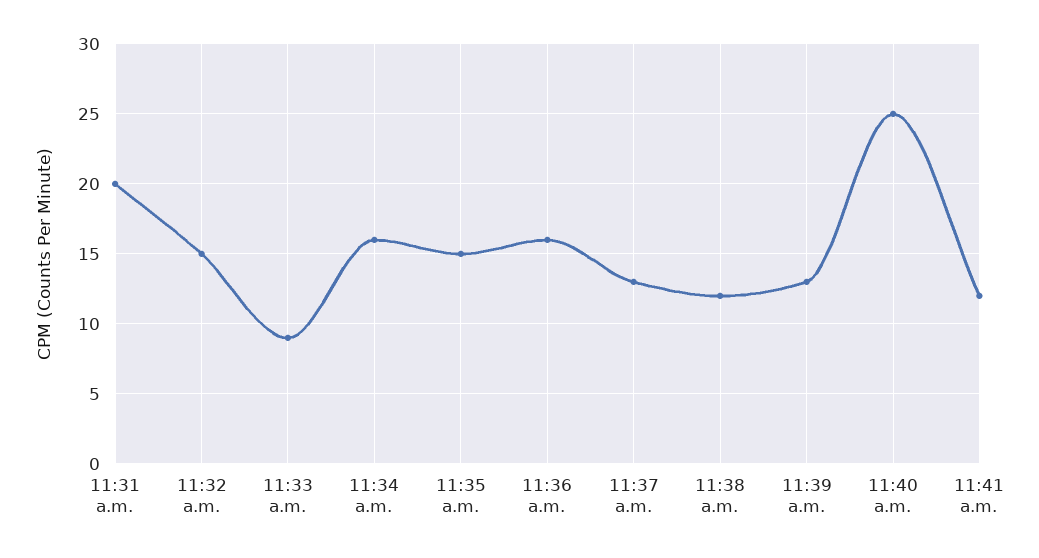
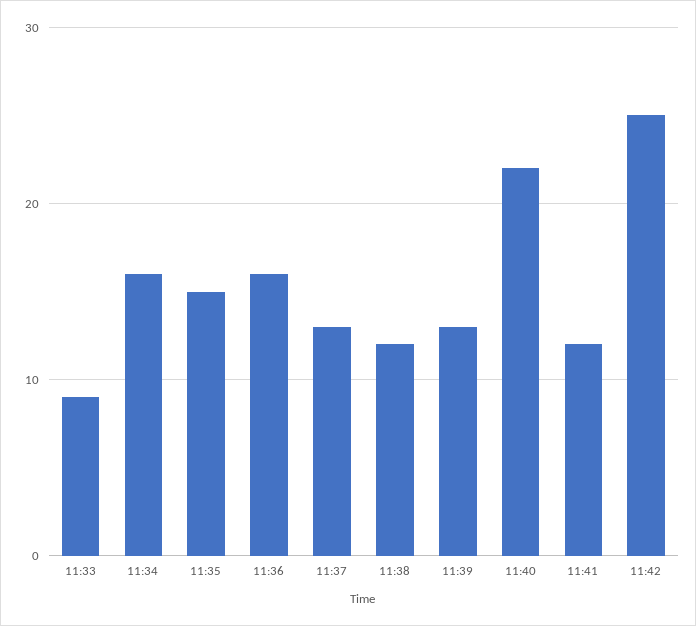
11:31 a.m.: 20 -> none
11:32 a.m.: 15 -> none
11:40 a.m.: 25 -> 22
11:42: none -> 25

